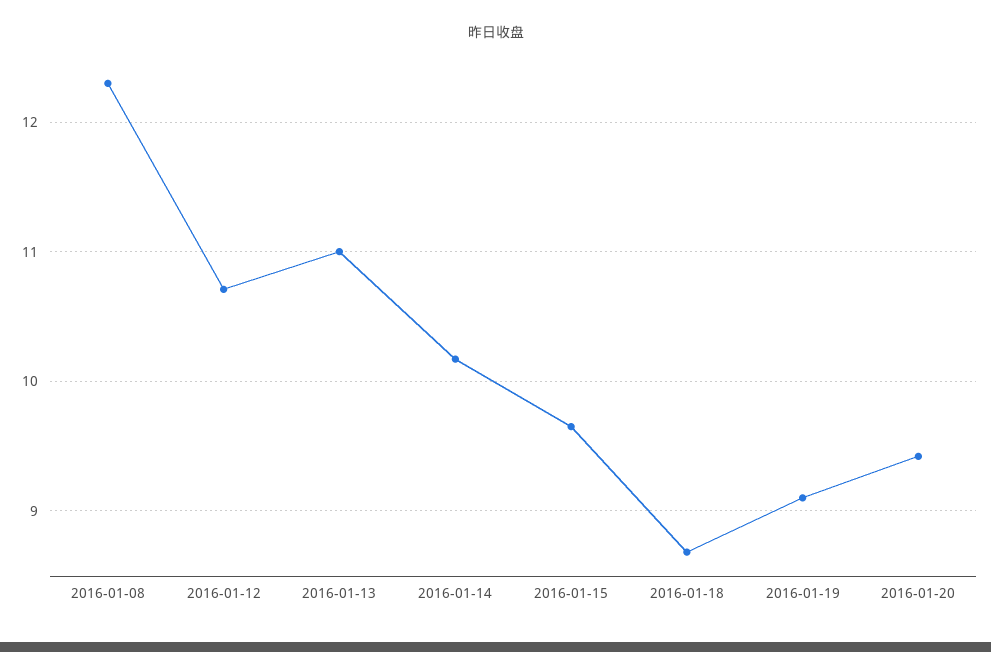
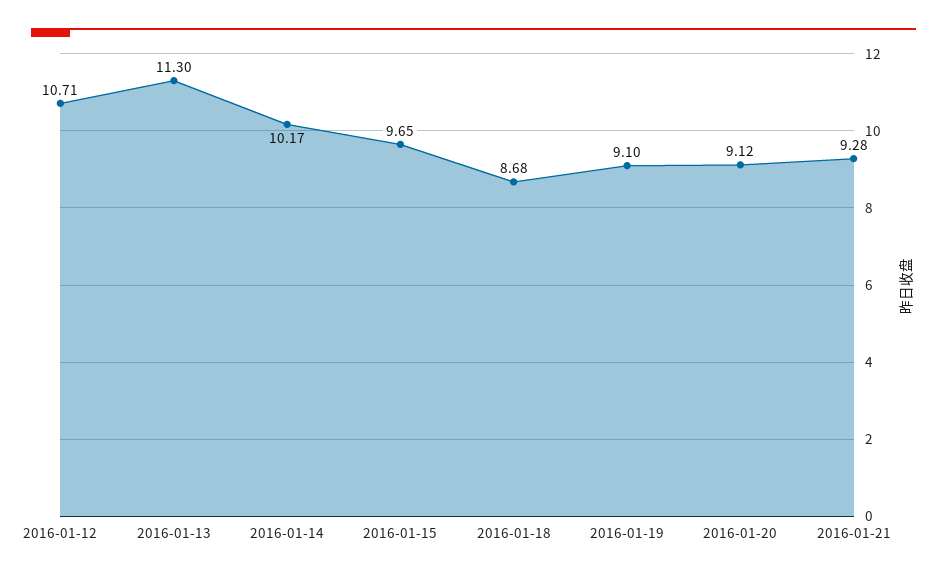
2016-01-08: 12.3 -> none
2016-01-13: 11 -> 11.3
2016-01-20: 9.4 -> 9.12
2016-01-21: none -> 9.28

